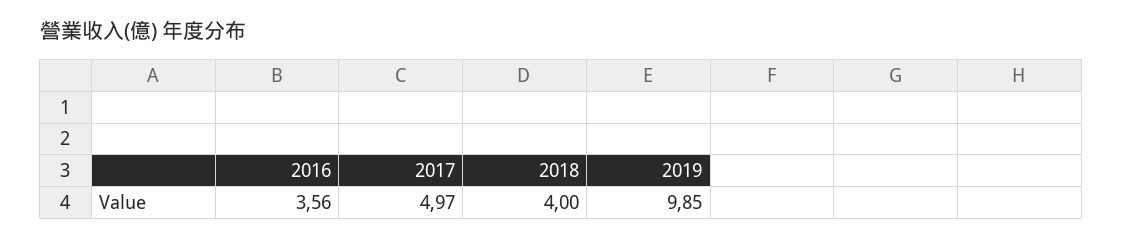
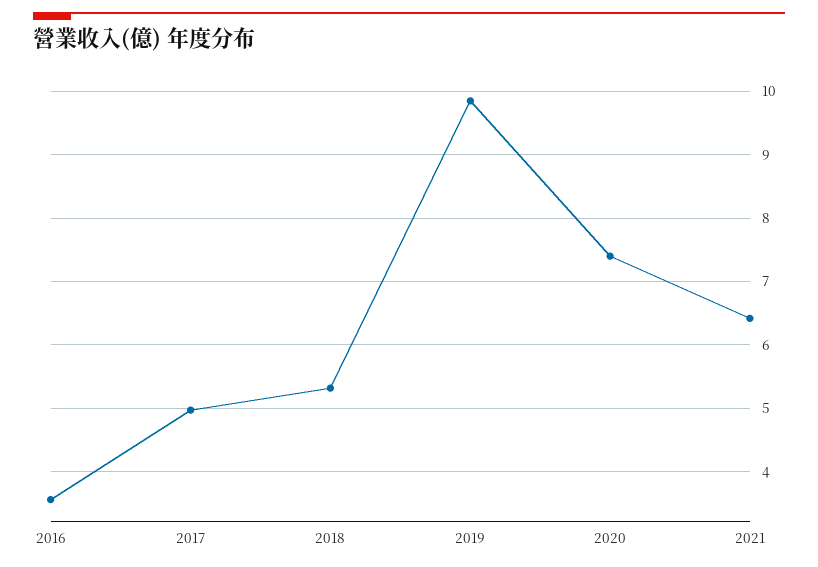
2018: 4 -> 5.3
2020: none -> 7.4
2021: none -> 6.4

